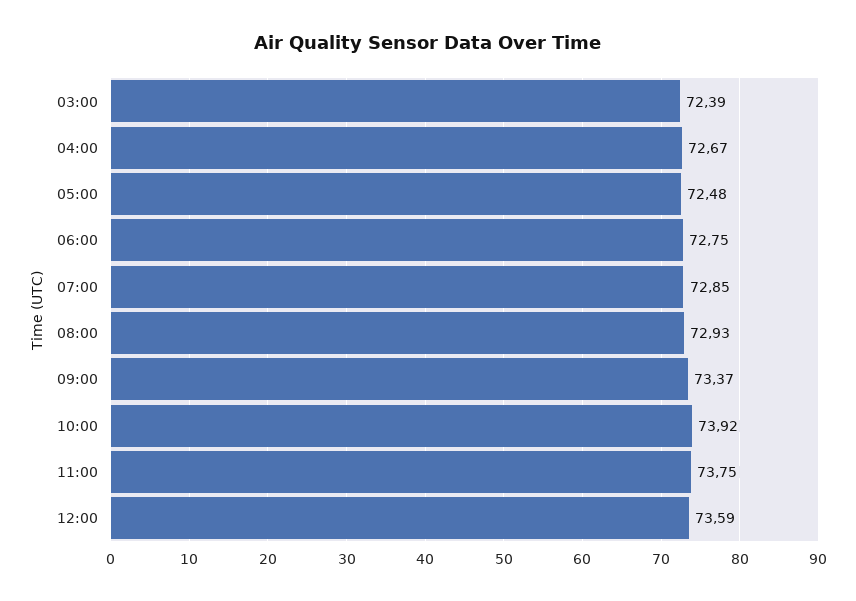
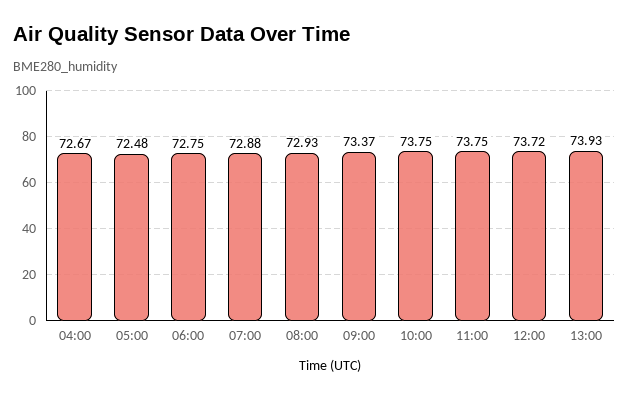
03:00: 72.39 -> none
07:00: 72.85 -> 72.88
10:00: 73.92 -> 73.75
12:00: 73.59 -> 73.72
13:00: none -> 73.93

